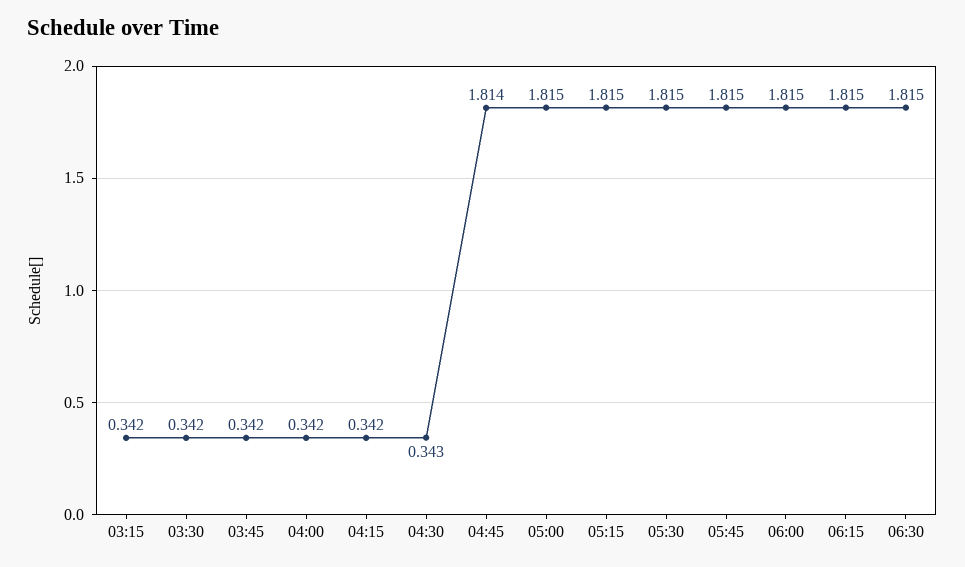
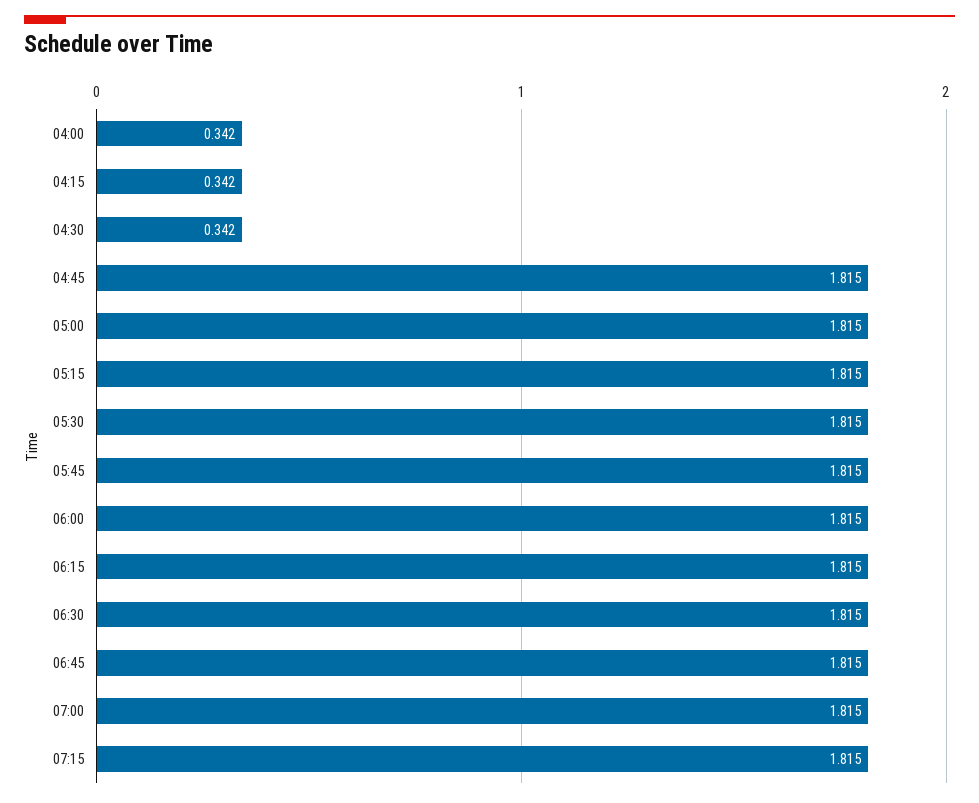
03:15: 0.342 -> none
03:30: 0.342 -> none
03:45: 0.342 -> none
04:30: 0.343 -> 0.342
04:45: 1.814 -> 1.815
06:45: none -> 1.815
07:00: none -> 1.815
07:15: none -> 1.815

